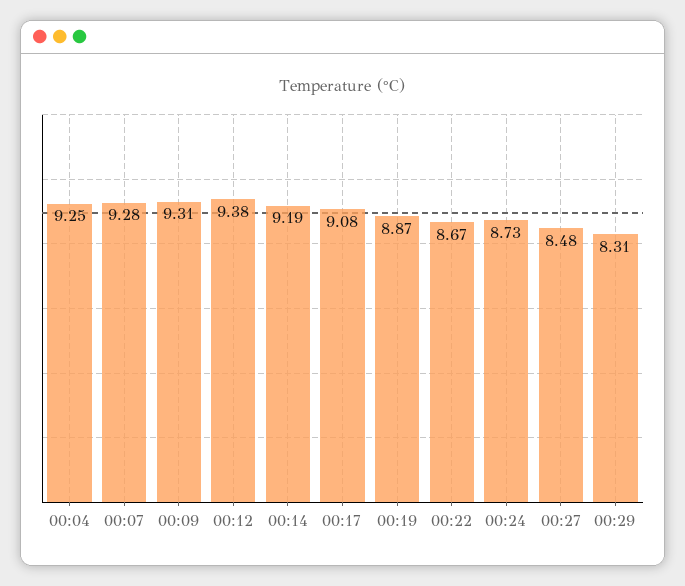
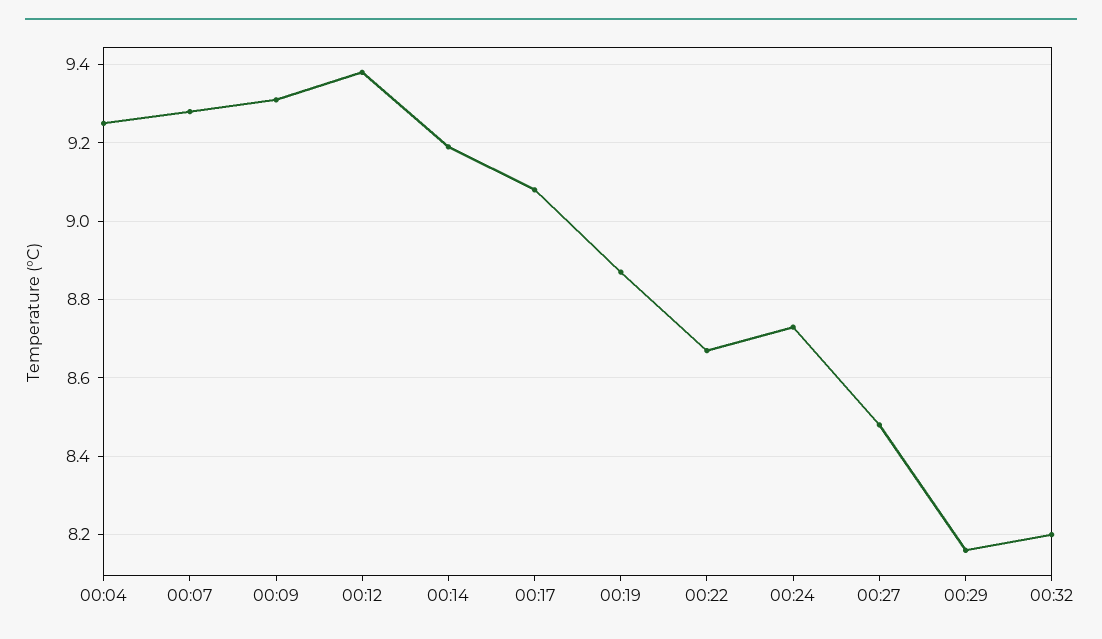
00:29: 8.31 -> 8.15
00:32: none -> 8.2

